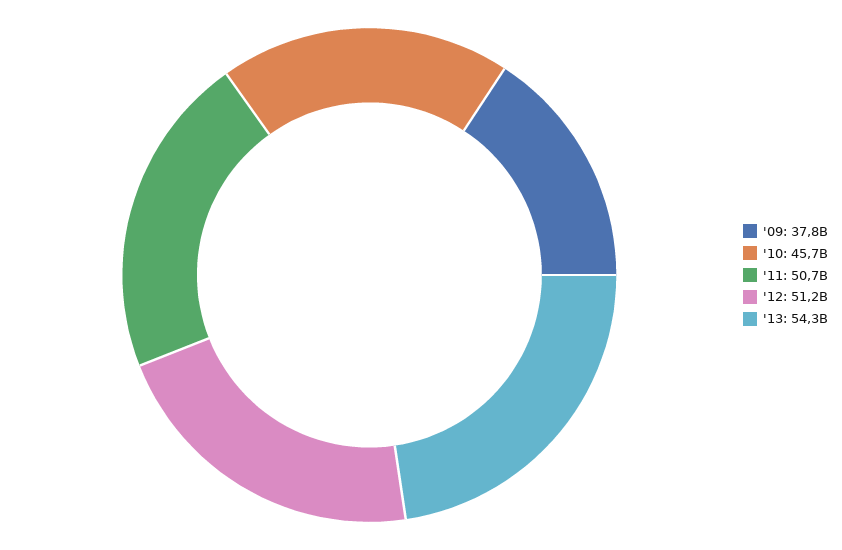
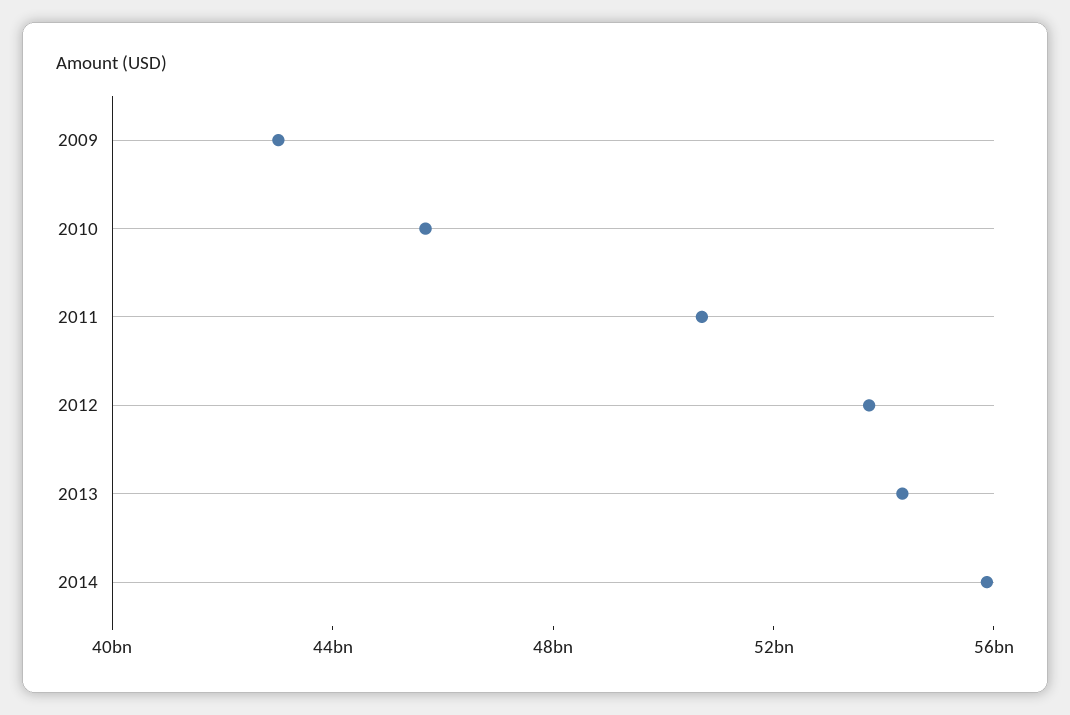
'09: 37800000000 -> 43000000000
'12: 51200000000 -> 54000000000
2014: none -> 56000000000

